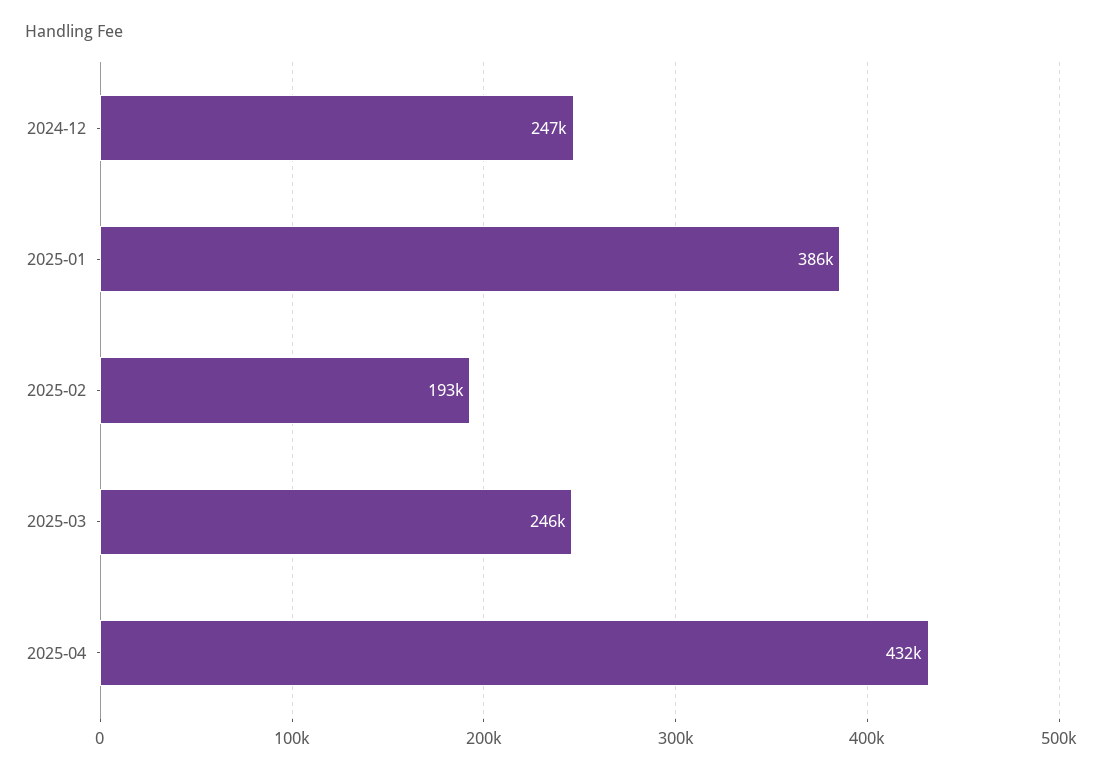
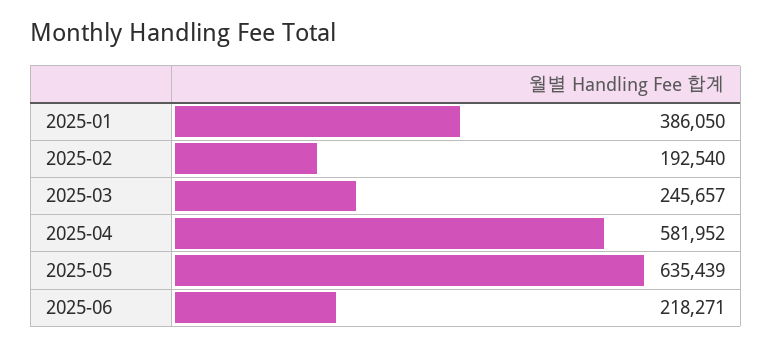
2024-12: 247000 -> none
2025-04: 432000 -> 581952
2025-05: none -> 635439
2025-06: none -> 218271

